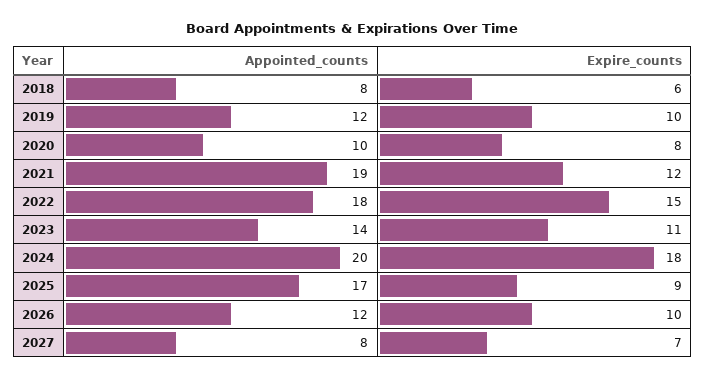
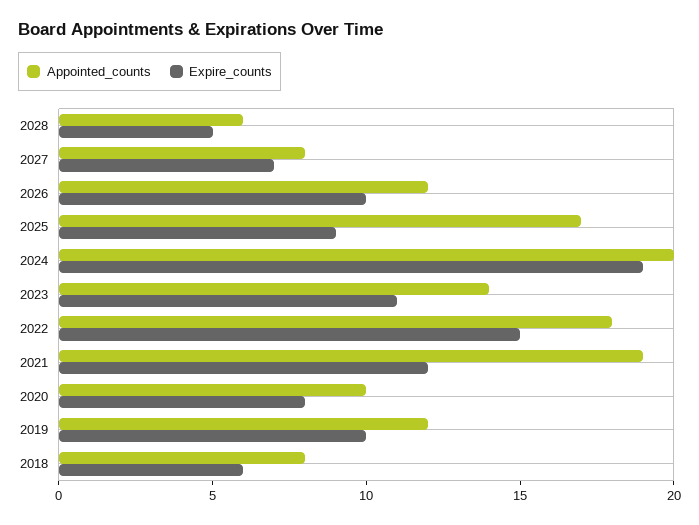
Expire_counts, 2024: 18 -> 19
Appointed_counts, 2028: none -> 6
Expire_counts, 2028: none -> 5

